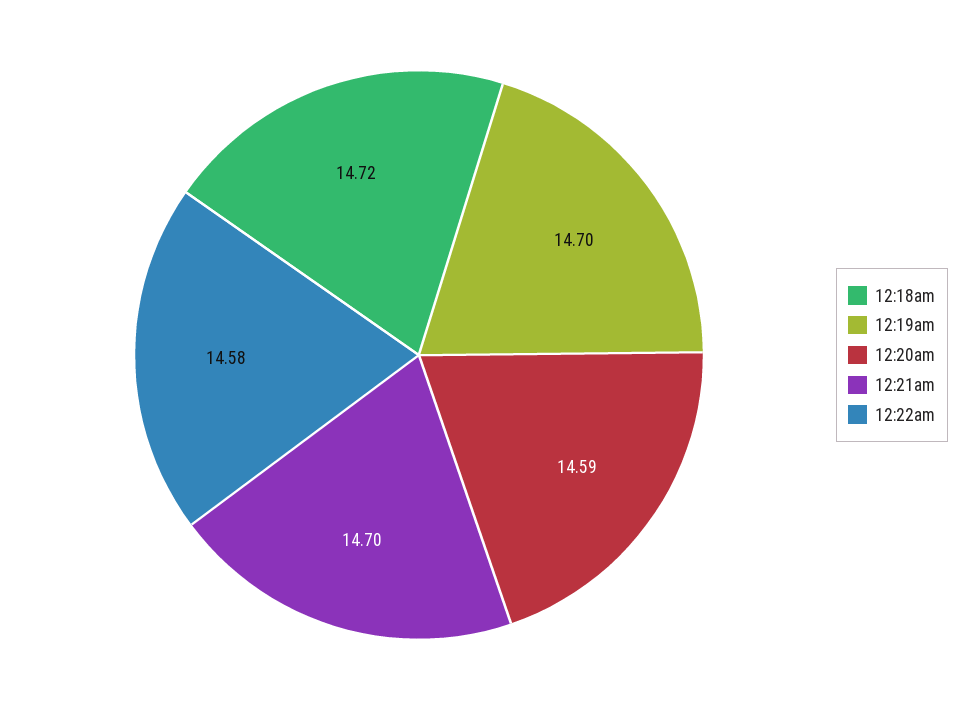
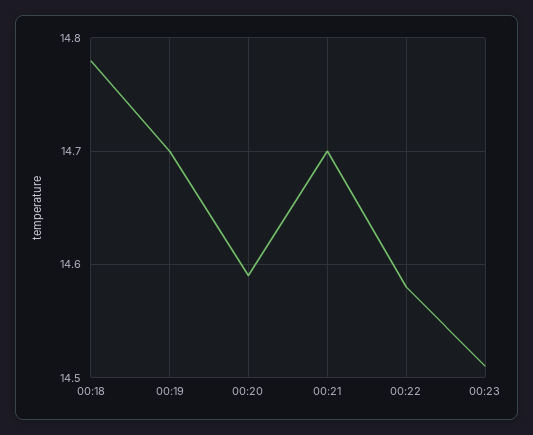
12:18am: 14.72 -> 14.78
00:23: none -> 14.51

